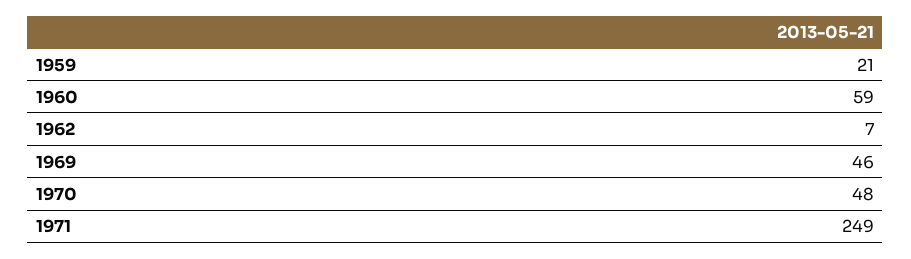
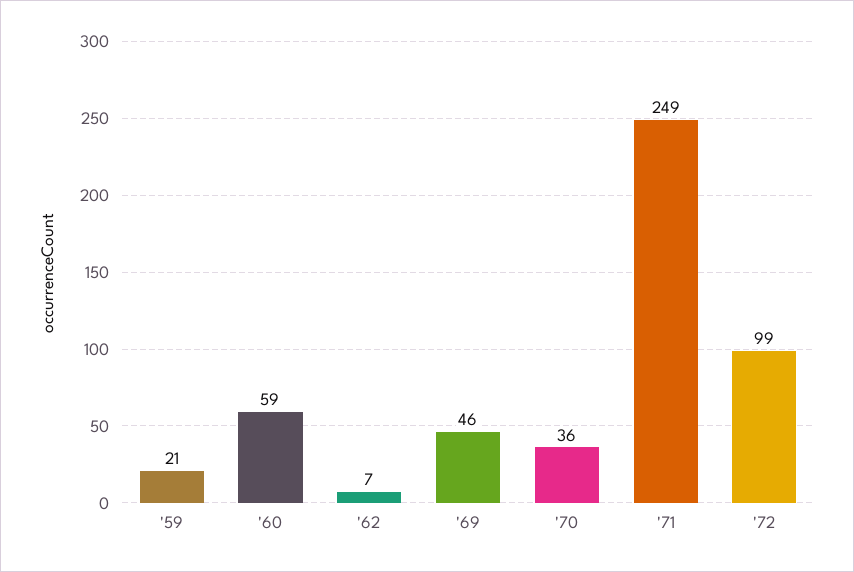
1970: 48 -> 36
'72: none -> 99

